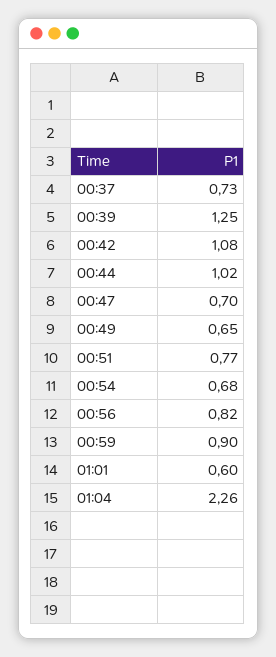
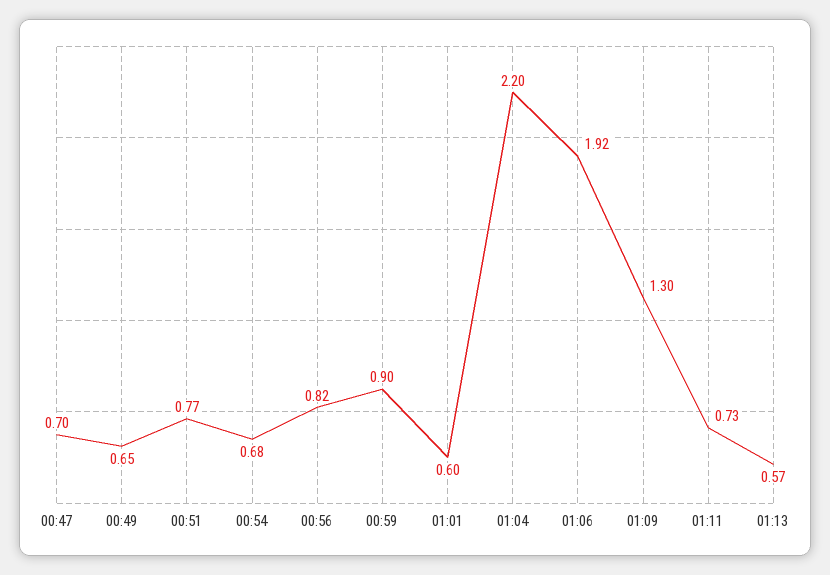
00:37: 0.73 -> none
00:39: 1.25 -> none
00:42: 1.08 -> none
00:44: 1.02 -> none
01:04: 2.26 -> 2.2
01:06: none -> 1.92
01:09: none -> 1.3
01:11: none -> 0.73
01:13: none -> 0.57

